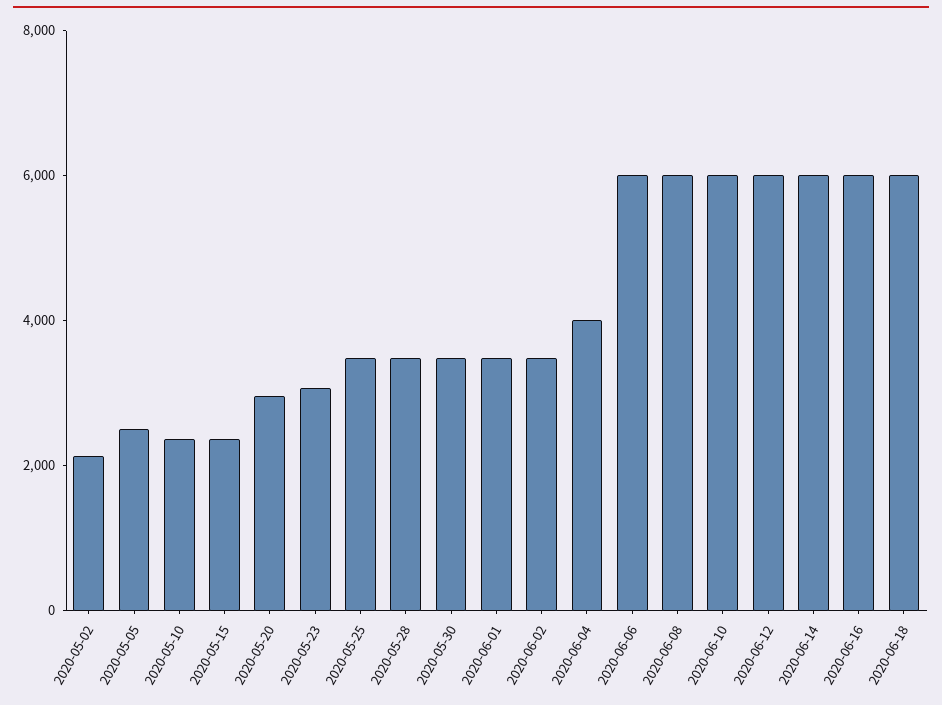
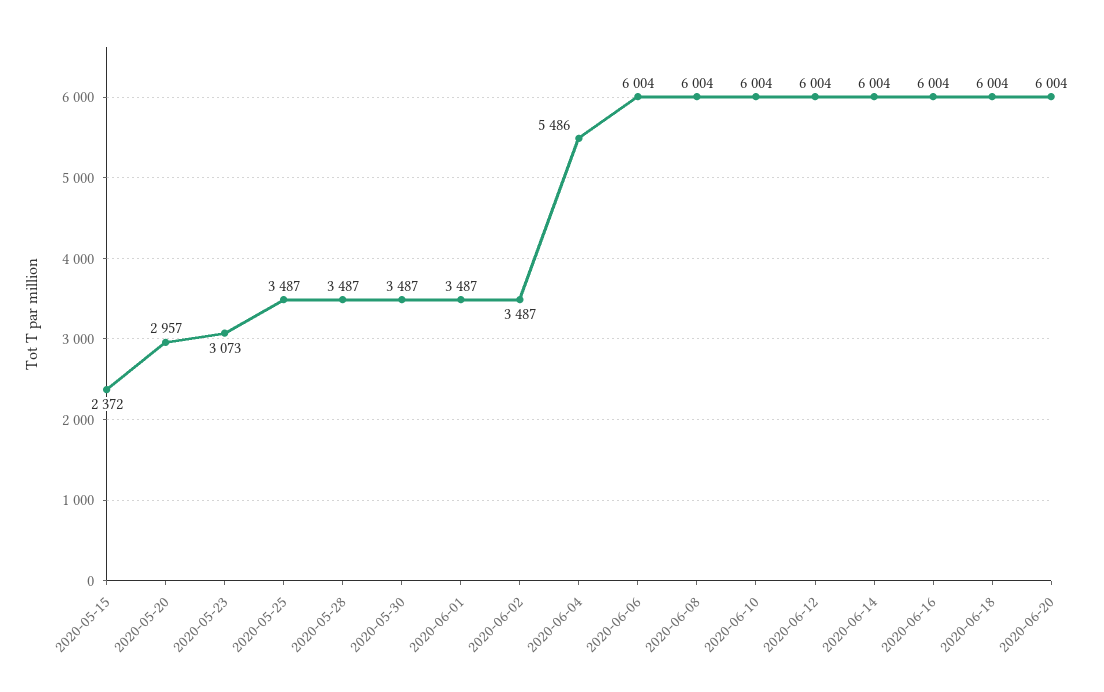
2020-05-02: 2000 -> none
2020-05-05: 2500 -> none
2020-05-10: 2500 -> none
2020-06-04: 4000 -> 5486
2020-06-20: none -> 6004

